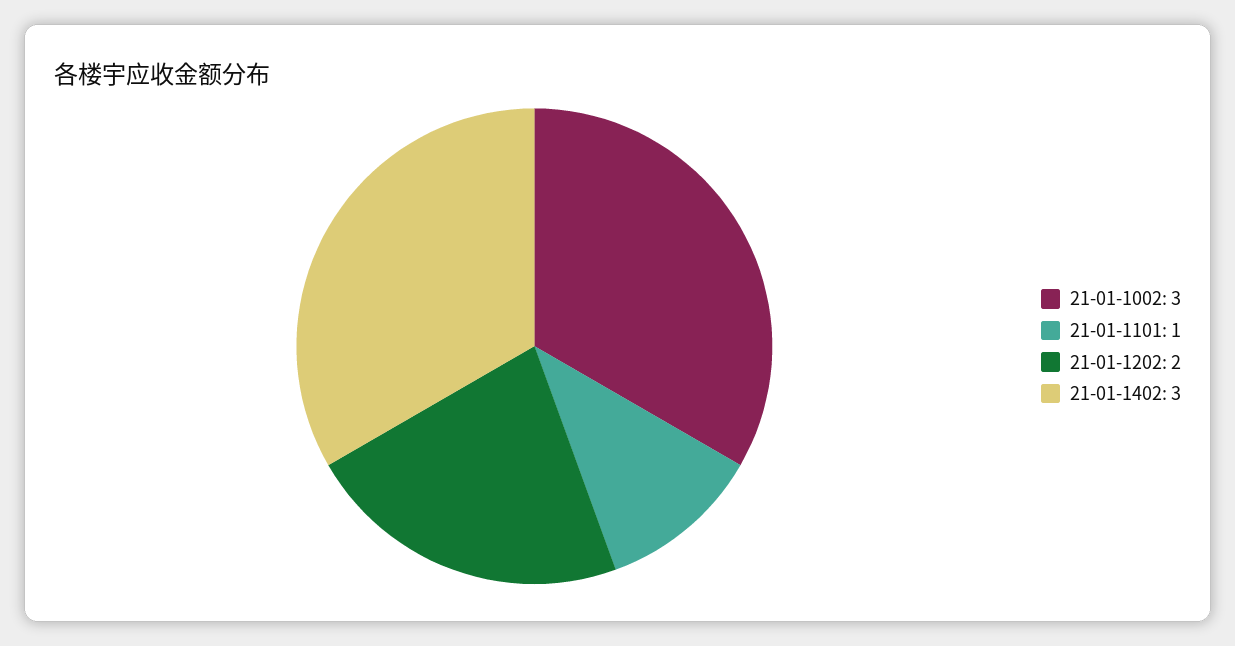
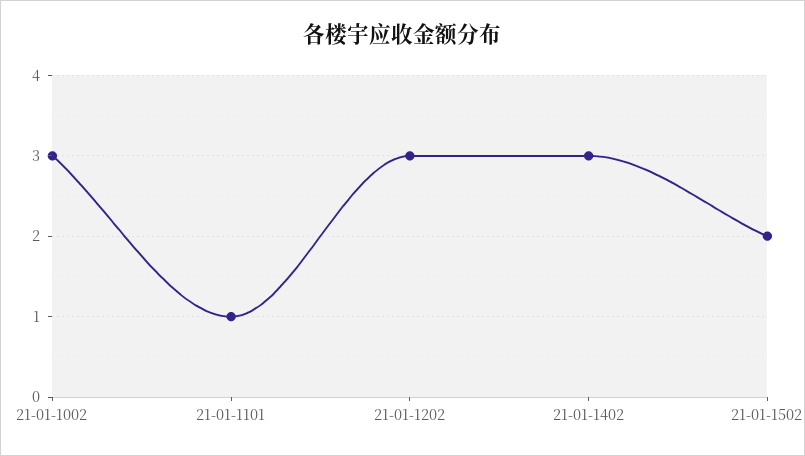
21-01-1202: 2 -> 3
21-01-1502: none -> 2

